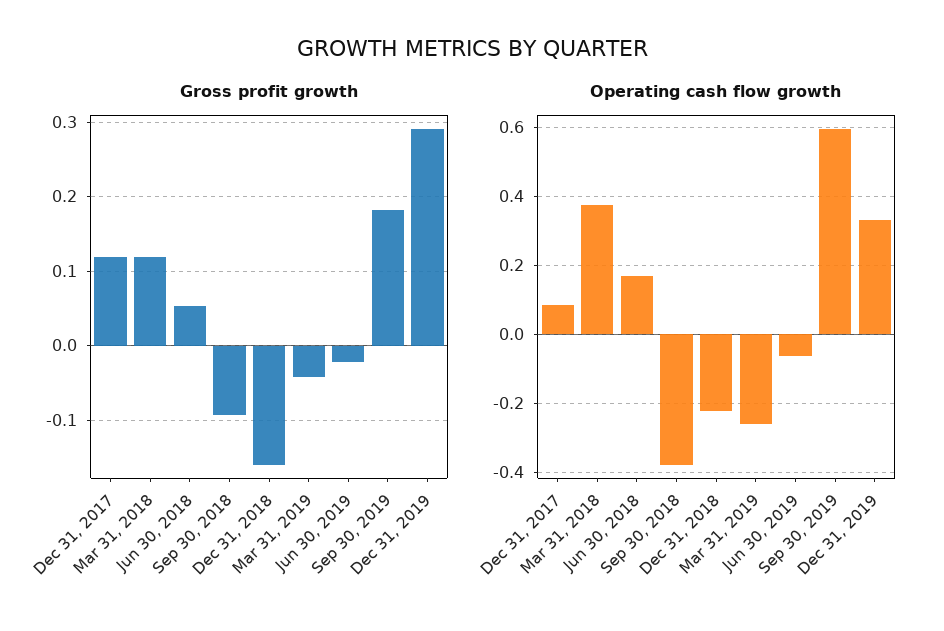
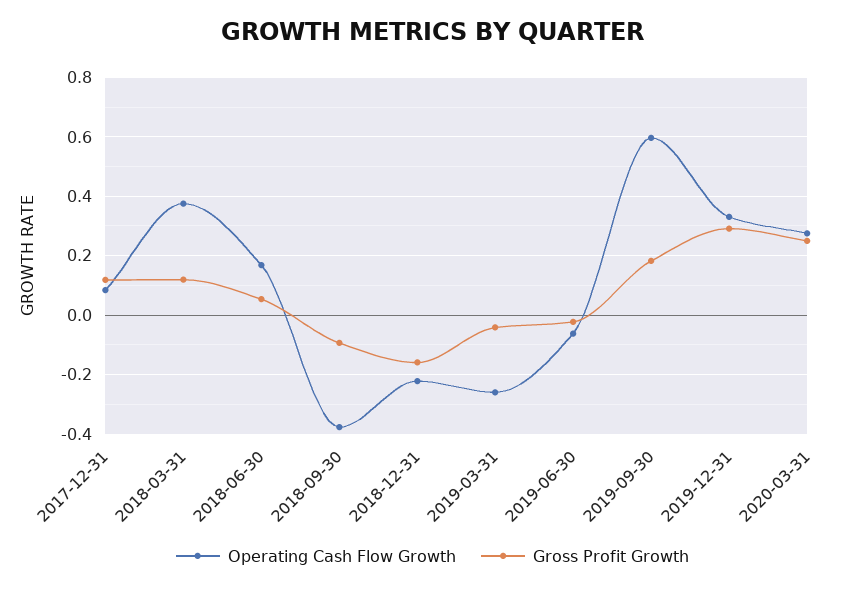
Operating cash flow growth, 2020-03-31: none -> 0.275
Gross profit growth, 2020-03-31: none -> 0.25

